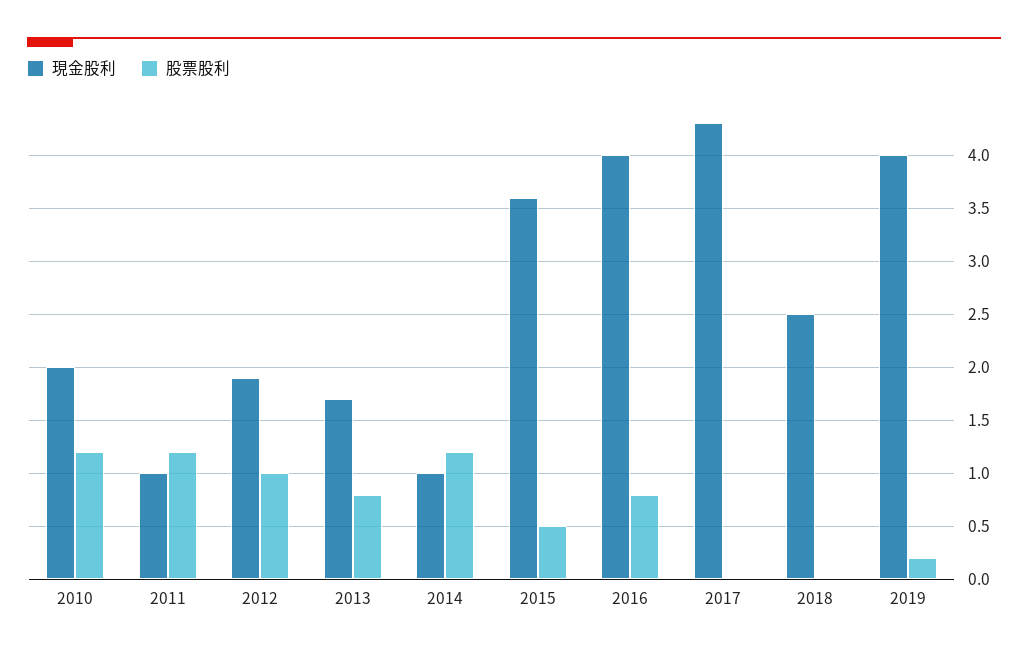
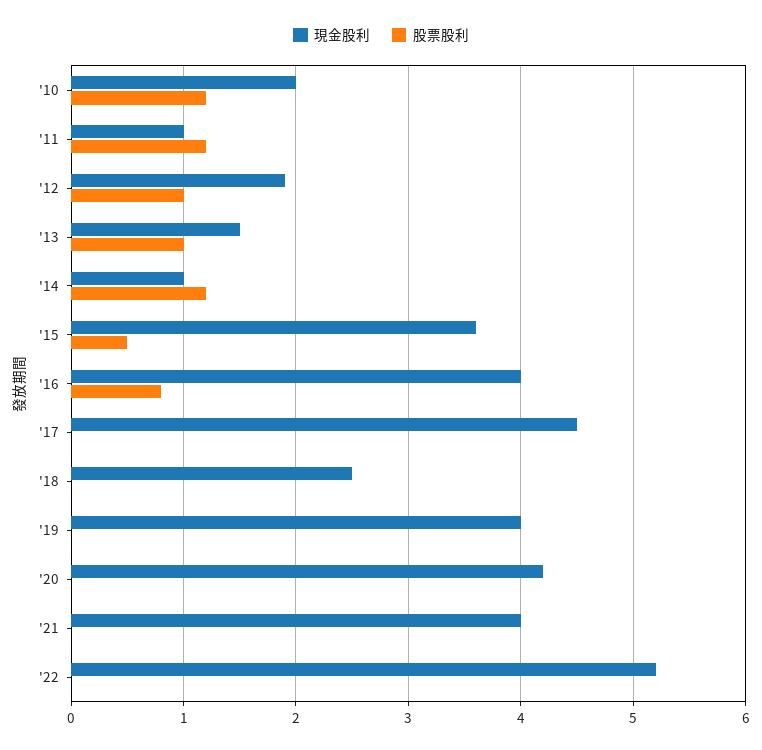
現金股利, 2013: 1.7 -> 1.5
股票股利, 2013: 0.8 -> 1
現金股利, 2017: 4.3 -> 4.5
股票股利, 2019: 0.2 -> 0
現金股利, '20: none -> 4.2
股票股利, '20: none -> 0
現金股利, '21: none -> 4
股票股利, '21: none -> 0
現金股利, '22: none -> 5.2
股票股利, '22: none -> 0

